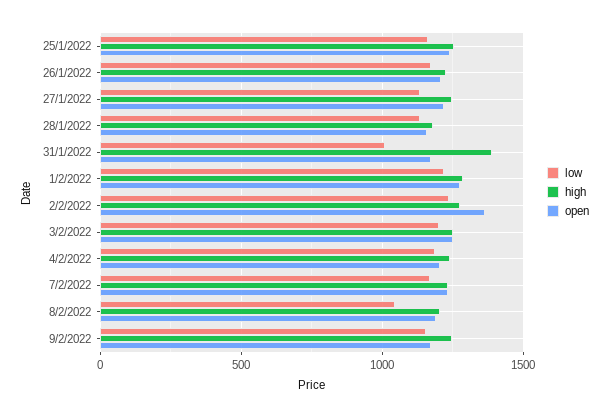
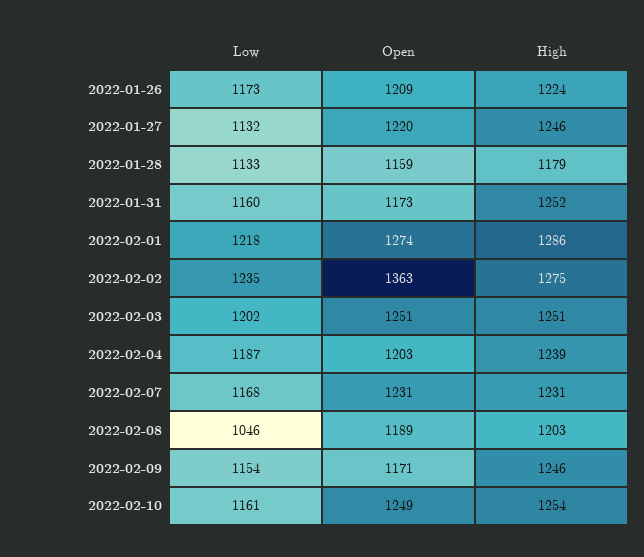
low, 25/1/2022: 1150 -> none
high, 25/1/2022: 1250 -> none
open, 25/1/2022: 1250 -> none
low, 31/1/2022: 1000 -> 1160
high, 31/1/2022: 1400 -> 1252
low, 2022-02-10: none -> 1161
open, 2022-02-10: none -> 1249
high, 2022-02-10: none -> 1254

